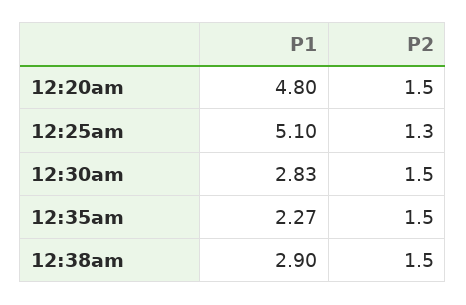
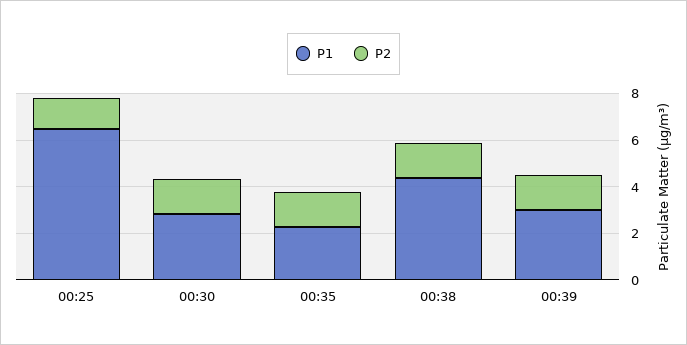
P1, 12:20am: 4.8 -> none
P2, 12:20am: 1.5 -> none
P1, 12:25am: 5.1 -> 6.5
P1, 12:38am: 2.9 -> 4.5
P1, 00:39: none -> 3
P2, 00:39: none -> 1.5

